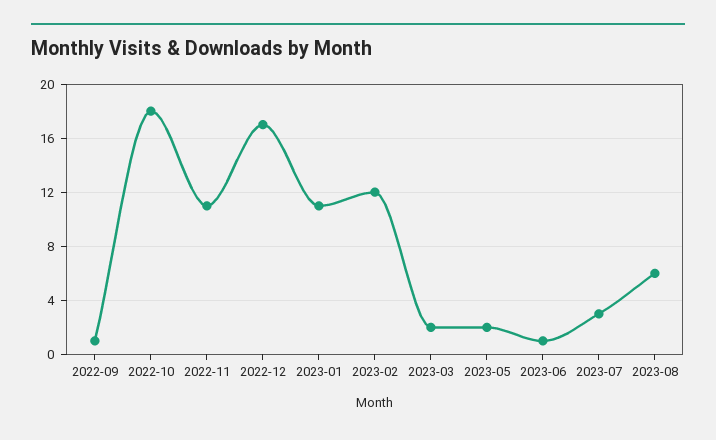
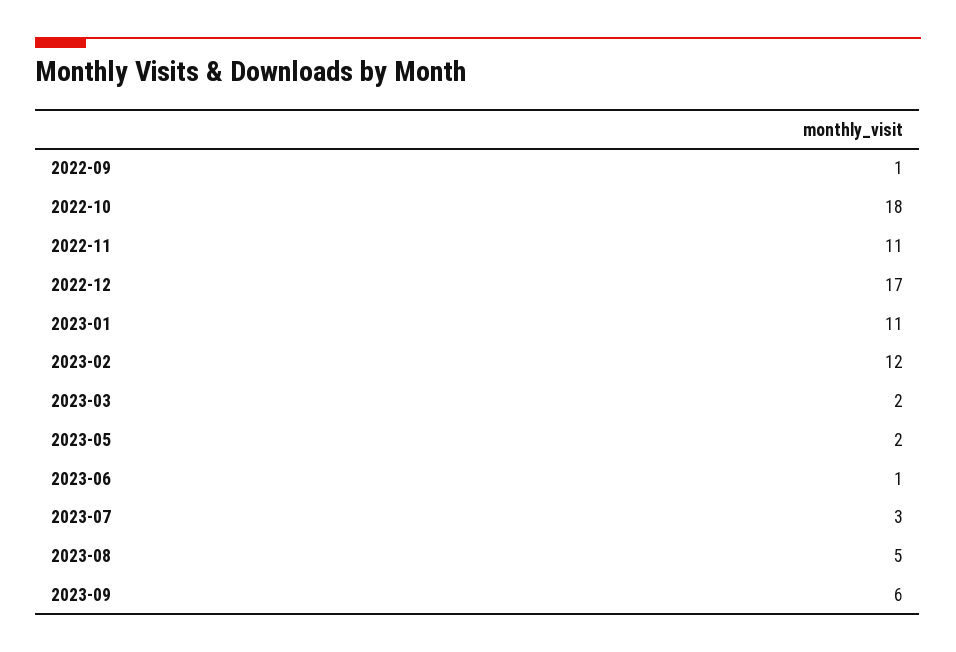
2023-08: 6 -> 5
2023-09: none -> 6

